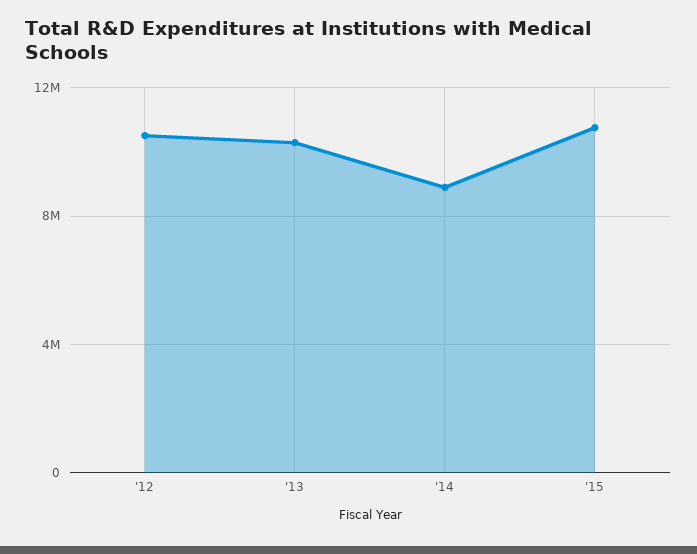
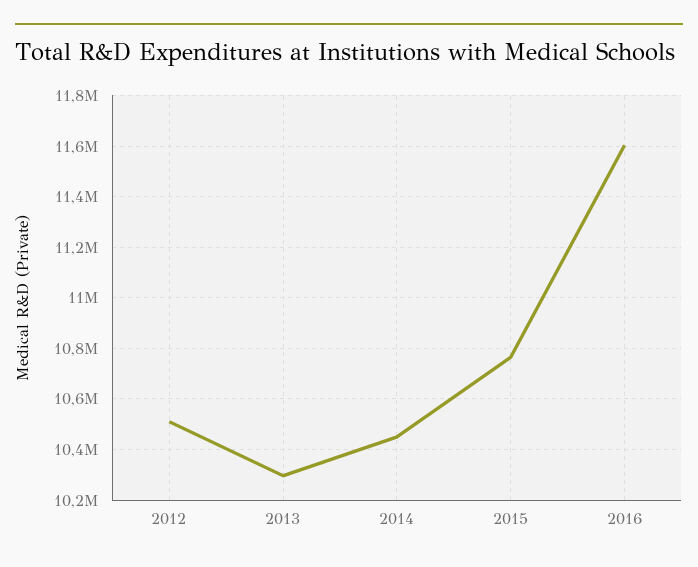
'14: 9000000 -> 10450000
2016: none -> 11600000

